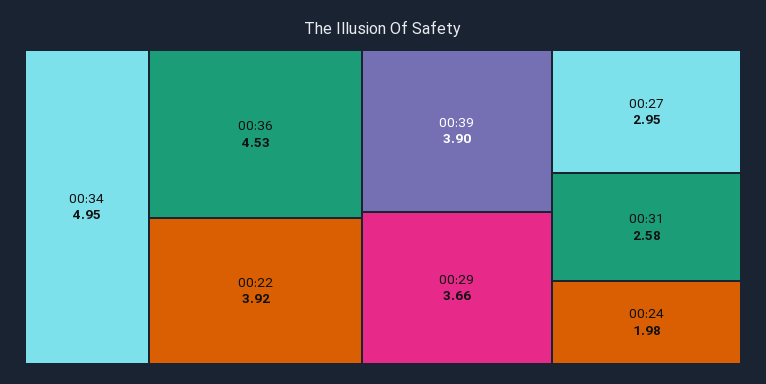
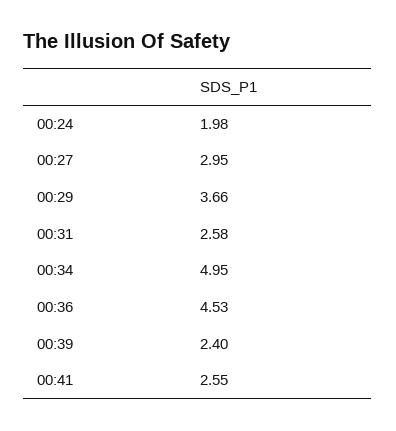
00:22: 3.92 -> none
00:39: 3.9 -> 2.4
00:41: none -> 2.55

